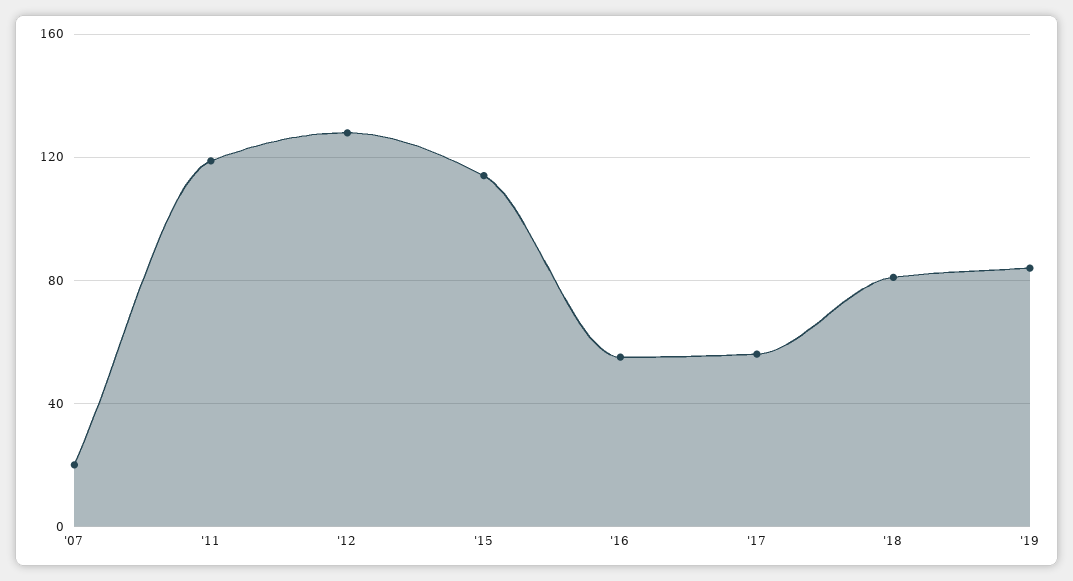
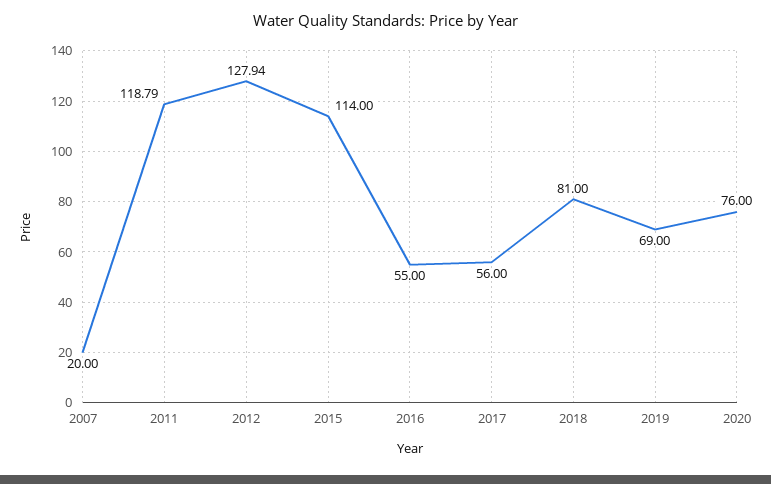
'19: 85 -> 69
2020: none -> 76

